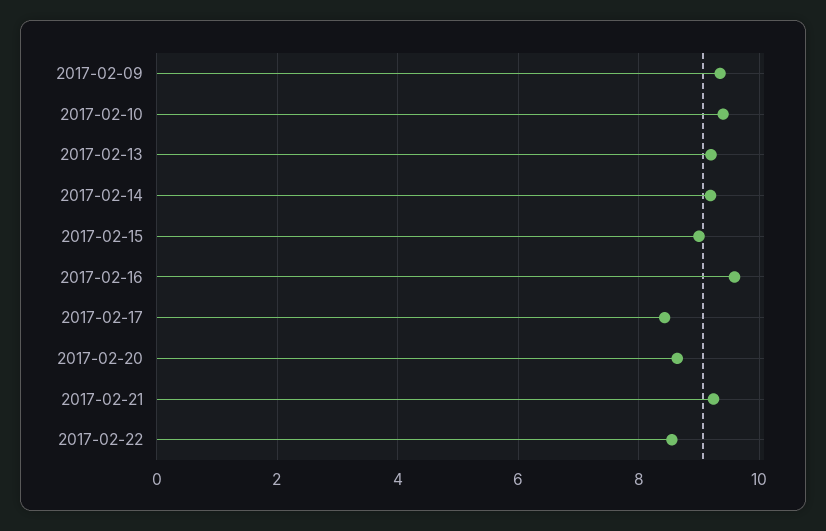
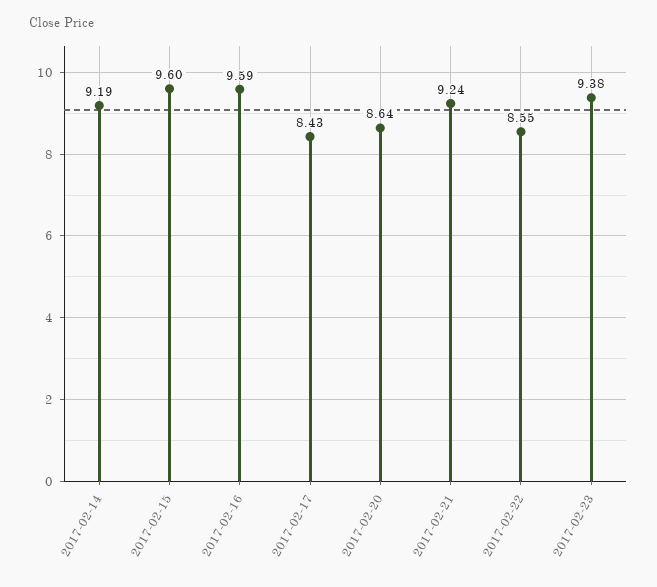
2017-02-09: 9.4 -> none
2017-02-10: 9.4 -> none
2017-02-13: 9.2 -> none
2017-02-15: 9 -> 9.6
2017-02-23: none -> 9.38

